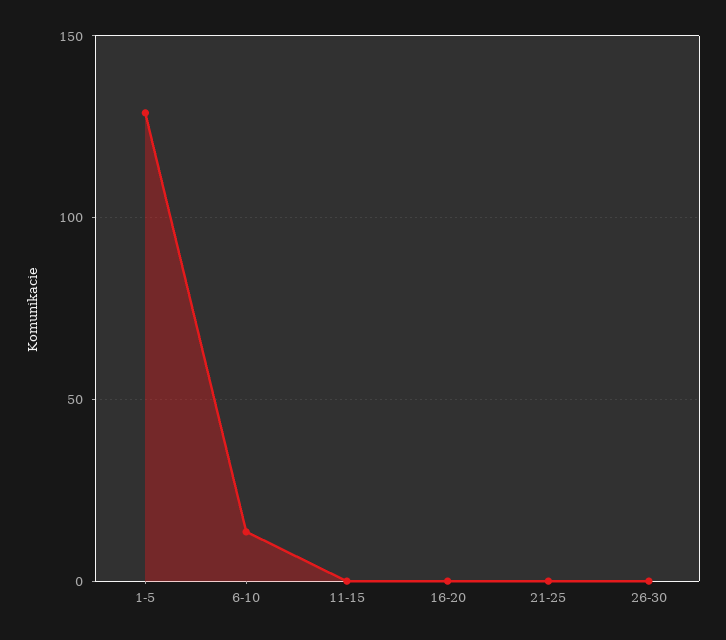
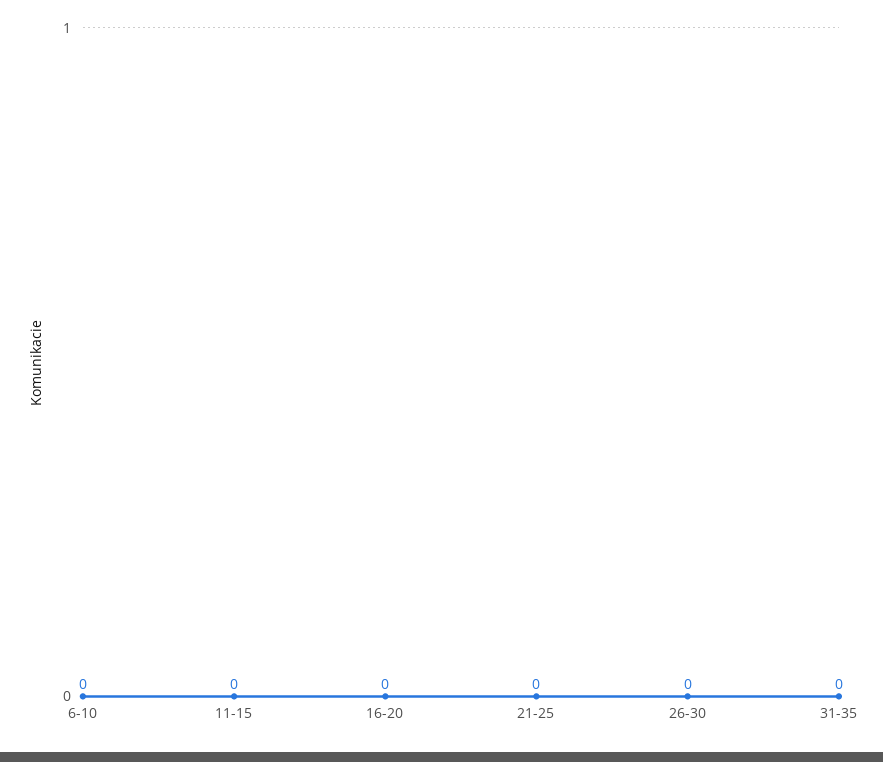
1-5: 130 -> none
6-10: 15 -> 0
31-35: none -> 0

